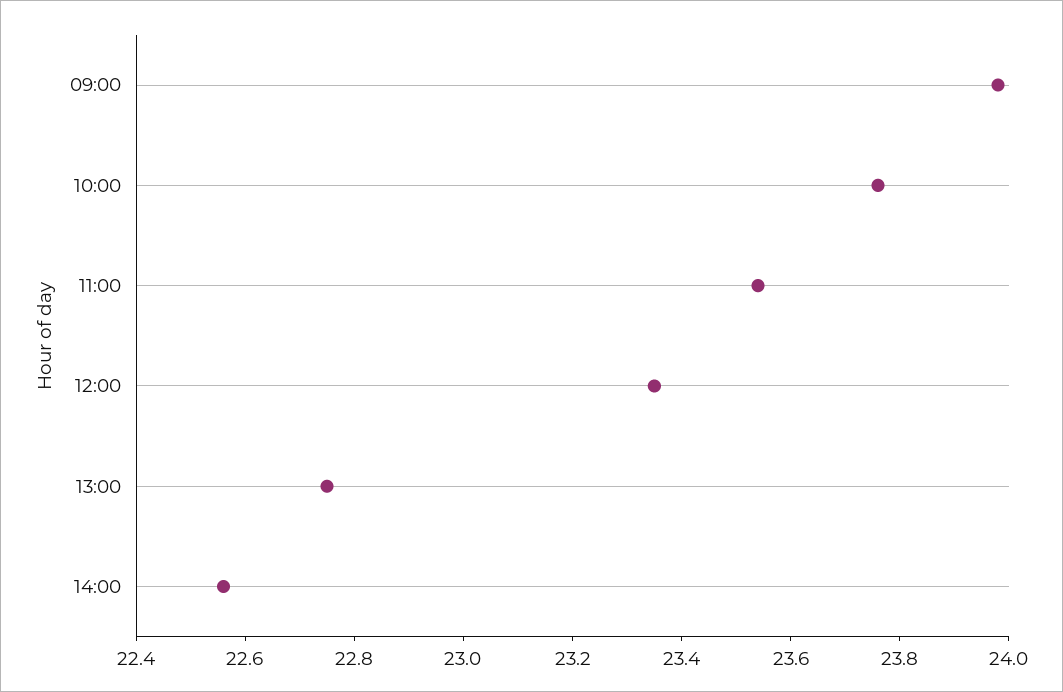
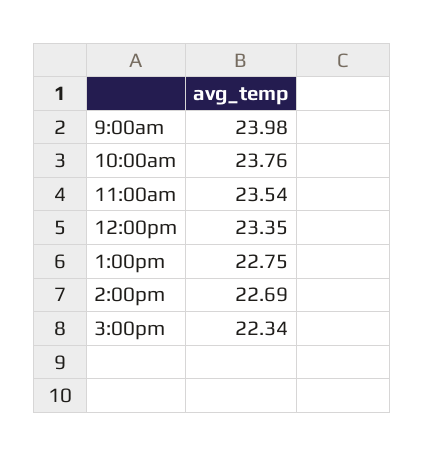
14:00: 22.55 -> 22.69
3:00pm: none -> 22.34

